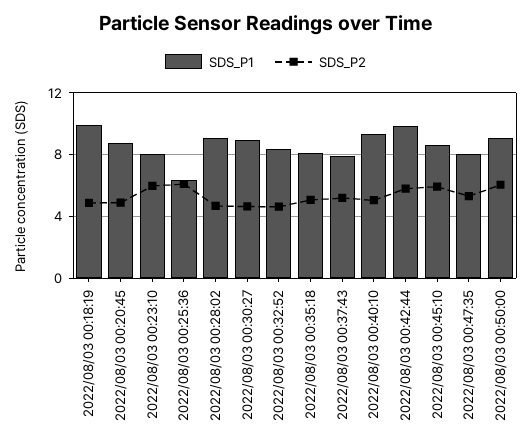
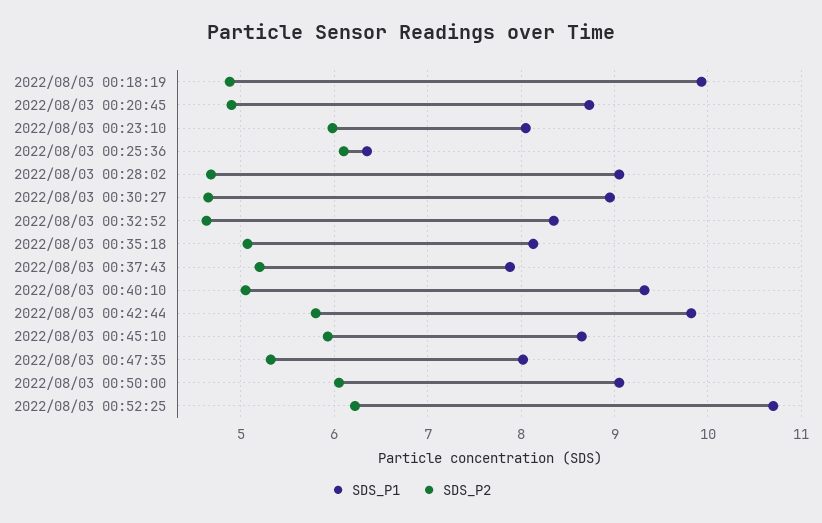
SDS_P1, 2022/08/03 00:52:25: none -> 10.7
SDS_P2, 2022/08/03 00:52:25: none -> 6.2

